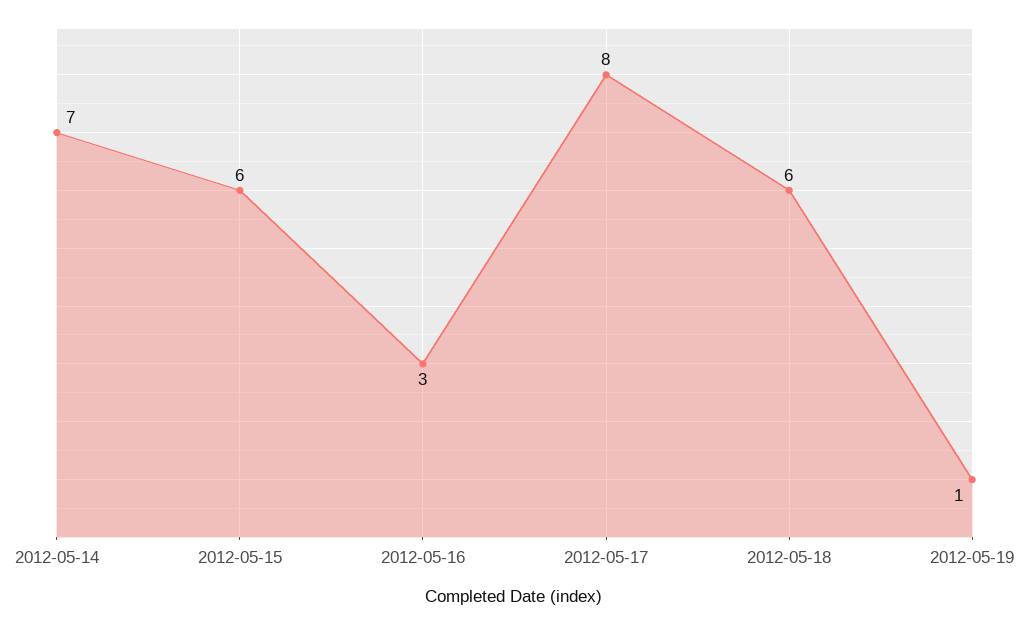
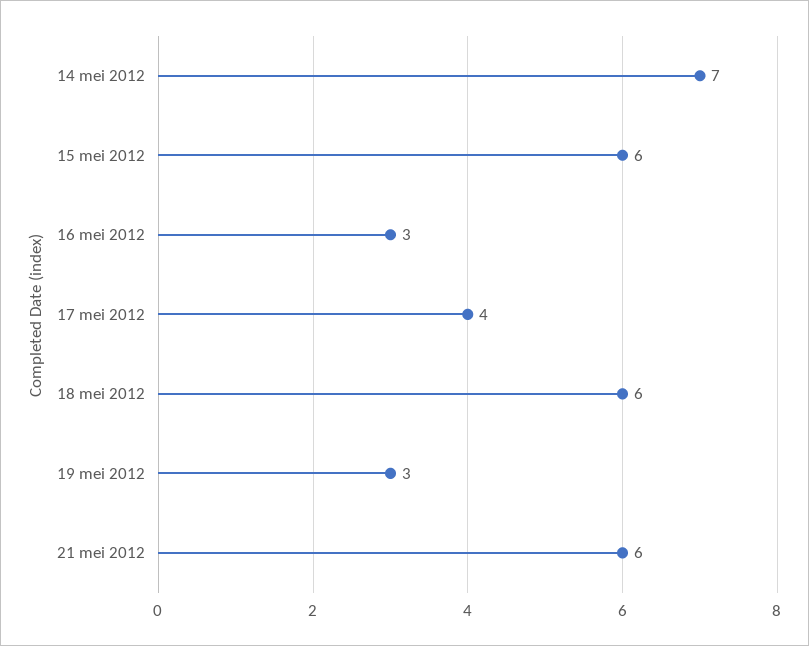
2012-05-17: 8 -> 4
2012-05-19: 1 -> 3
21 mei 2012: none -> 6

